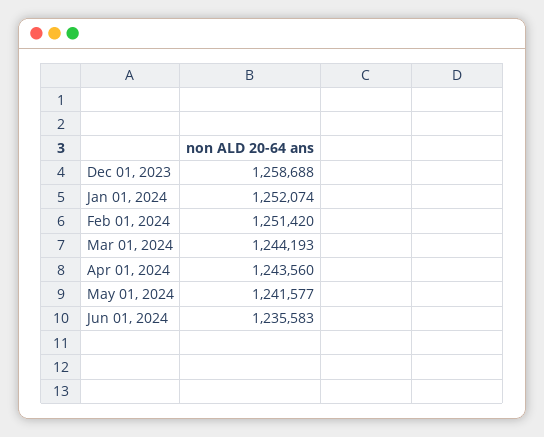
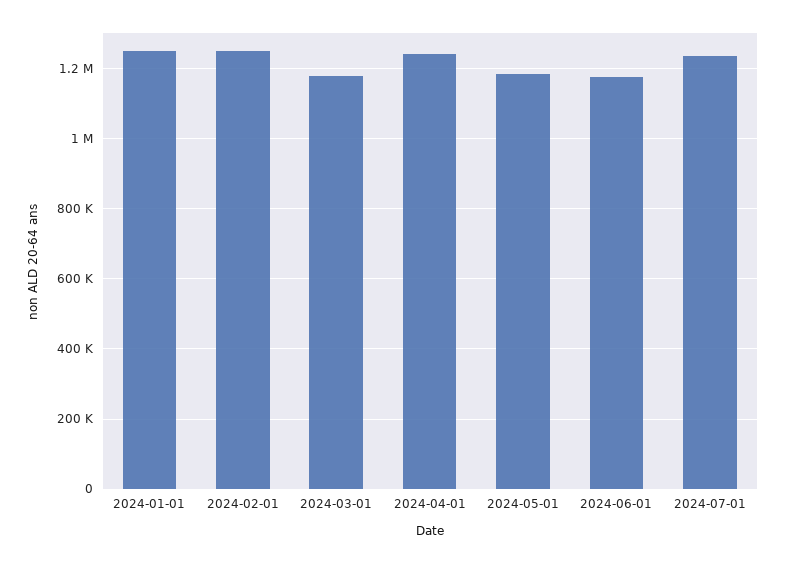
Dec 01, 2023: 1258688 -> none
Mar 01, 2024: 1244193 -> 1180000
May 01, 2024: 1241577 -> 1180000
Jun 01, 2024: 1235583 -> 1180000
2024-07-01: none -> 1240000

